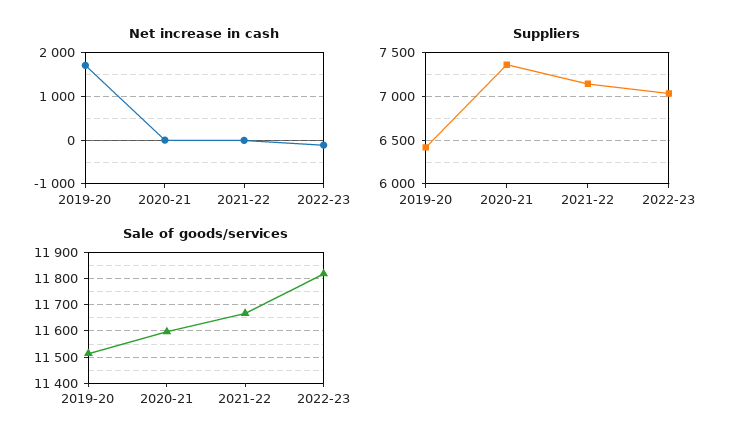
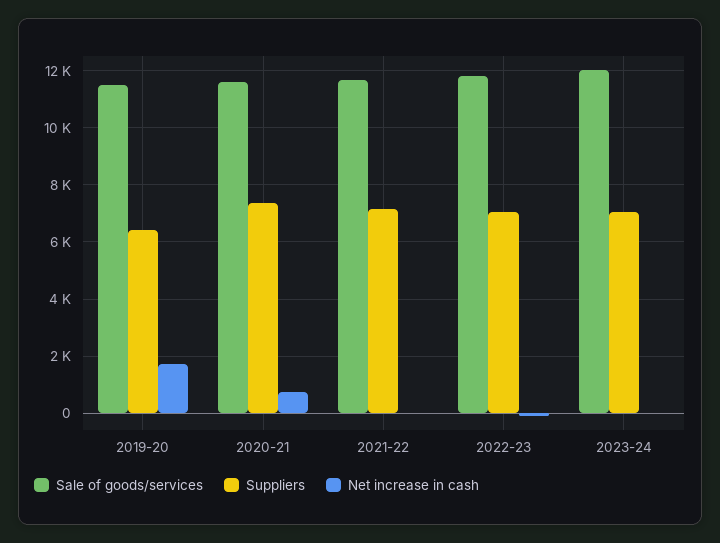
Net increase in cash, 2020-21: 0 -> 750
Sale of goods/services, 2023-24: none -> 12000
Suppliers, 2023-24: none -> 7000
Net increase in cash, 2023-24: none -> 0

